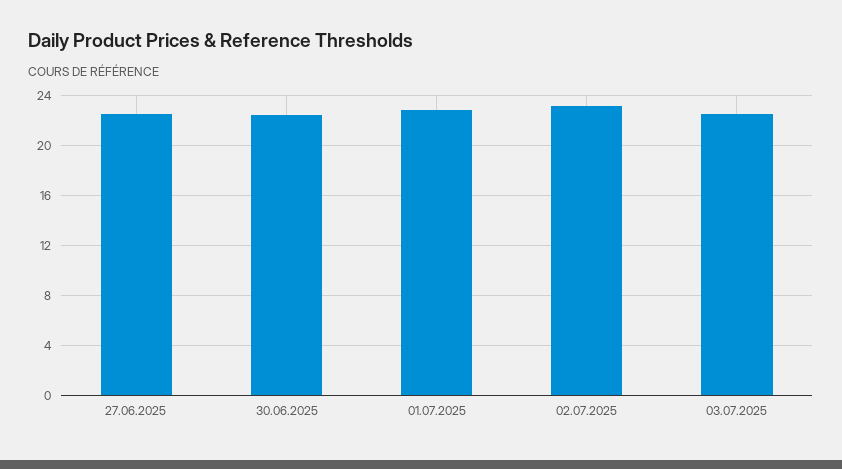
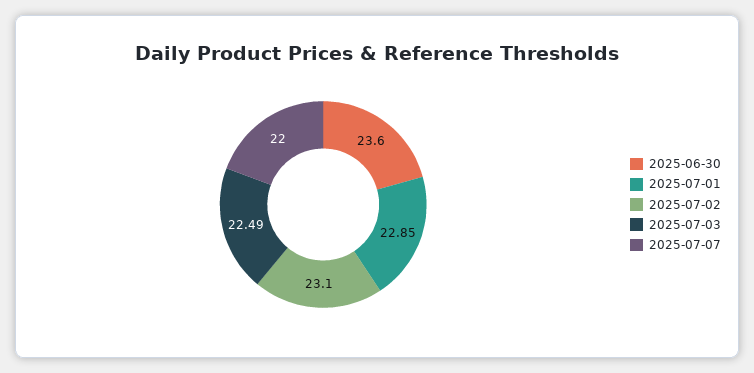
27.06.2025: 22.5 -> none
30.06.2025: 22.5 -> 23.6
2025-07-07: none -> 22

